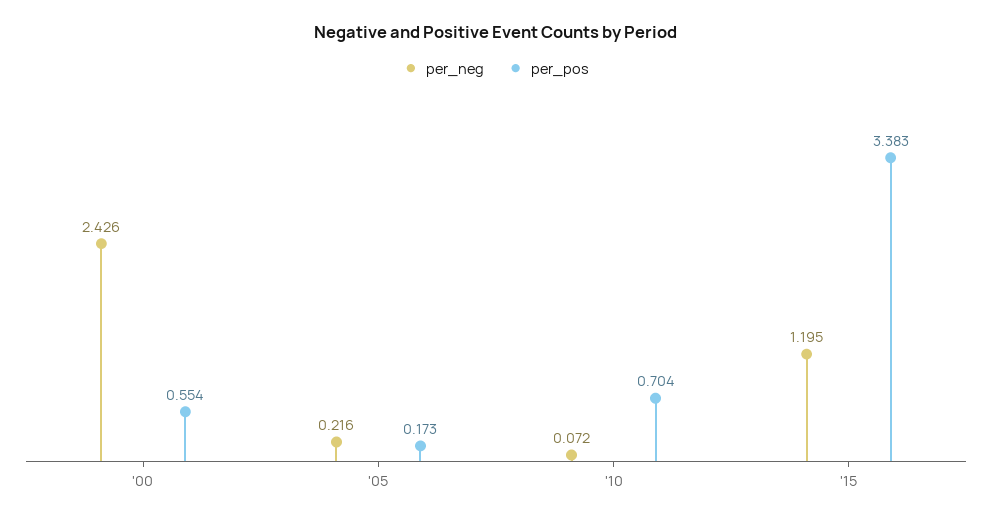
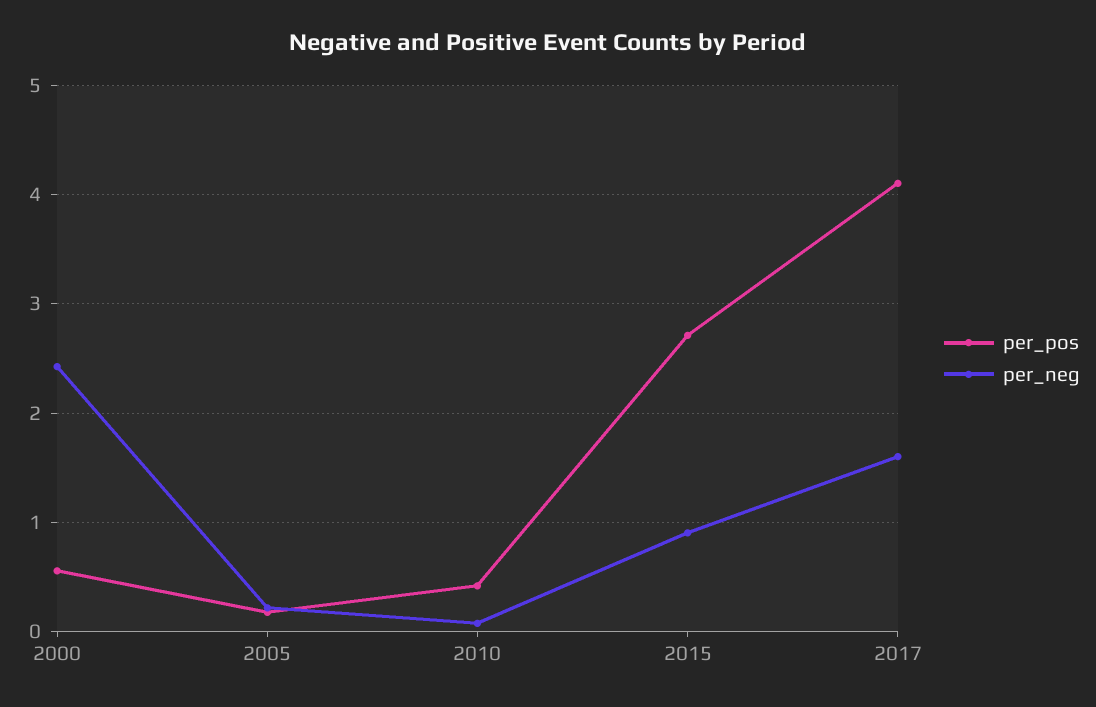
per_pos, '10: 0.704 -> 0.4
per_neg, '15: 1.195 -> 0.9
per_pos, '15: 3.383 -> 2.7
per_pos, 2017: none -> 4.1
per_neg, 2017: none -> 1.6

